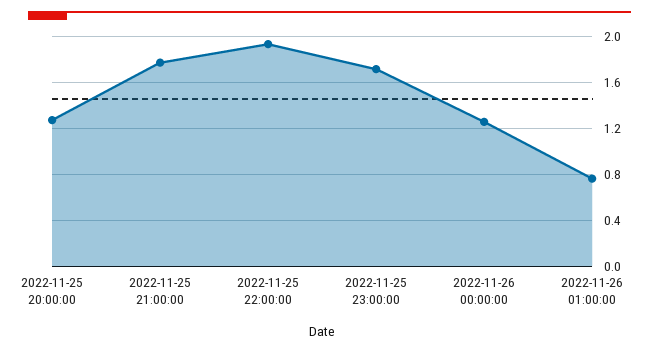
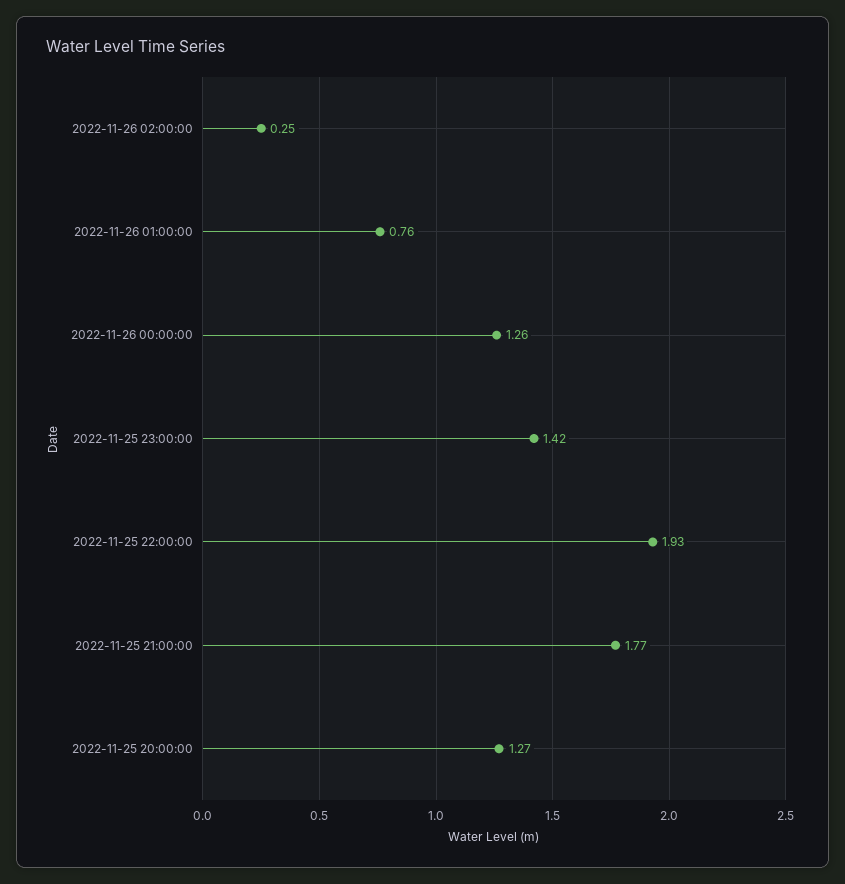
2022-11-25 23:00:00: 1.7 -> 1.42
2022-11-26 02:00:00: none -> 0.25

